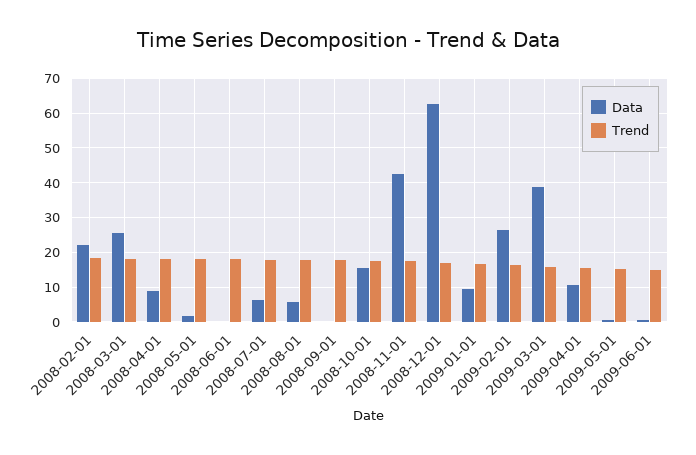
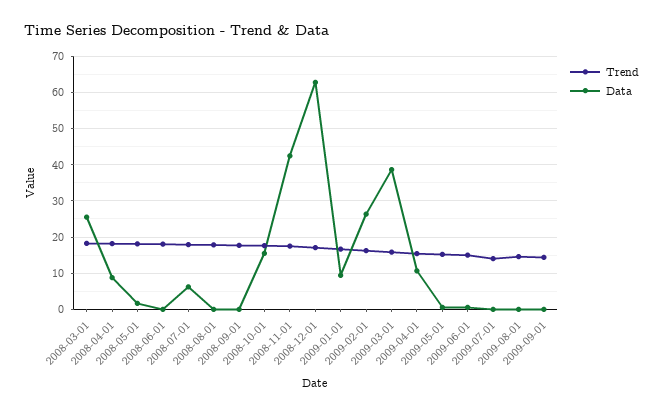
Data, 2008-02-01: 22 -> none
Trend, 2008-02-01: 18 -> none
Data, 2008-08-01: 6 -> 0
Trend, 2009-07-01: none -> 14
Data, 2009-07-01: none -> 0
Trend, 2009-08-01: none -> 14
Data, 2009-08-01: none -> 0
Trend, 2009-09-01: none -> 14
Data, 2009-09-01: none -> 0

